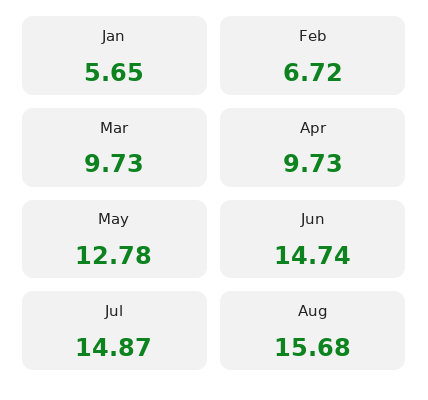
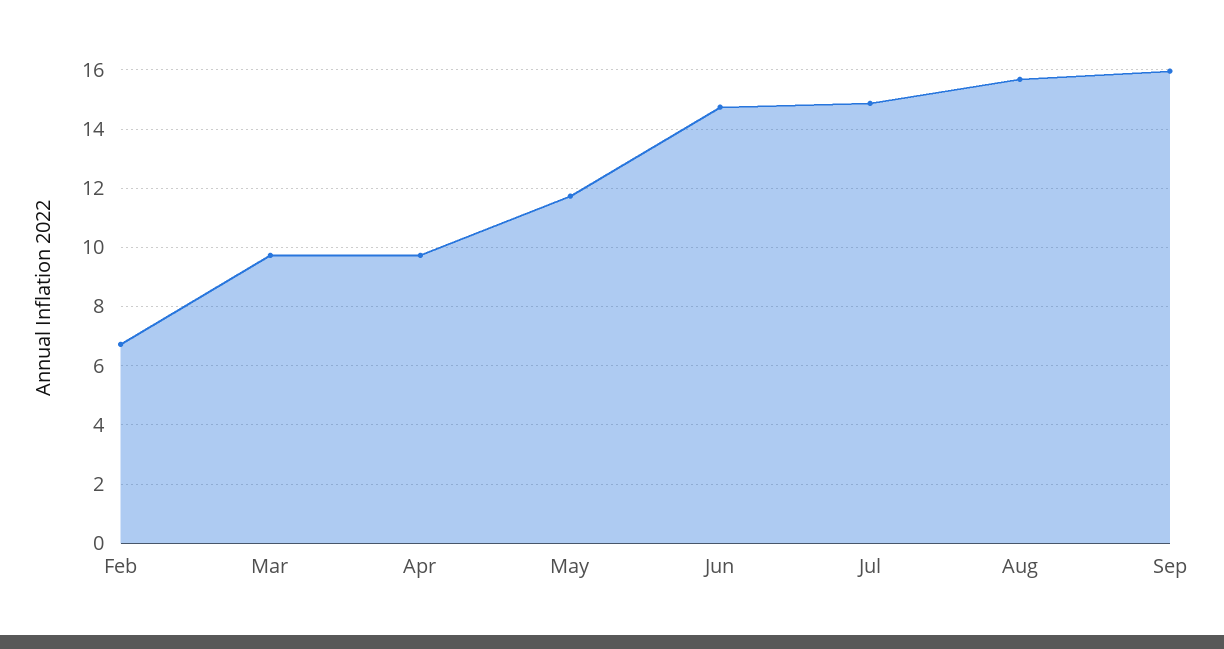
Jan: 5.65 -> none
May: 12.78 -> 11.75
Sep: none -> 16

